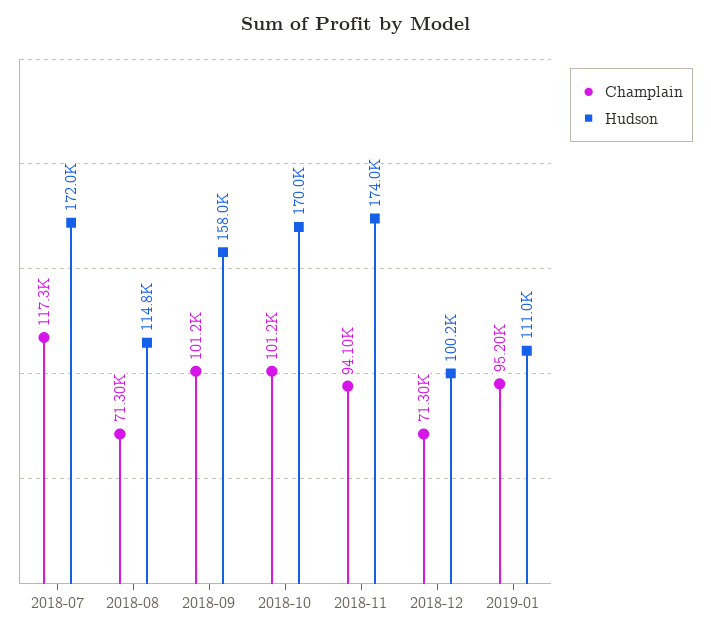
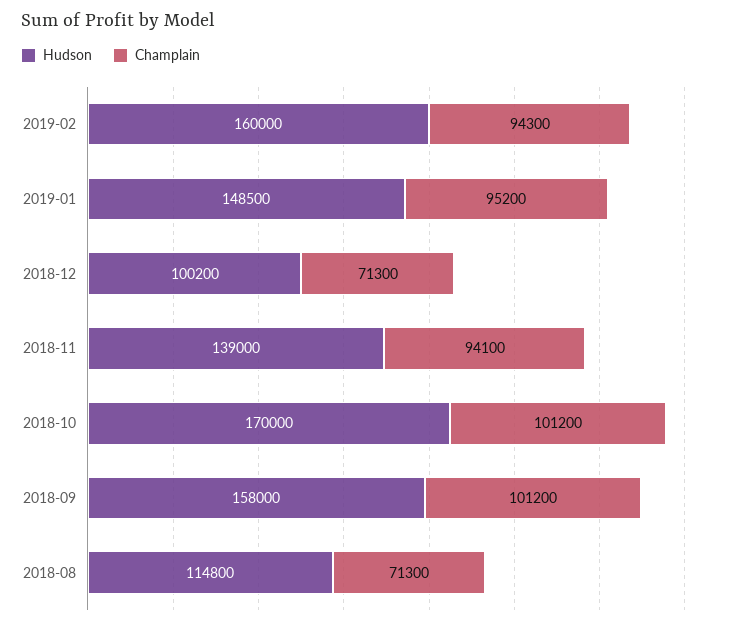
Champlain, 2018-07: 117300 -> none
Hudson, 2018-07: 172000 -> none
Hudson, 2018-11: 174000 -> 139000
Hudson, 2019-01: 111000 -> 148500
Hudson, 2019-02: none -> 160000
Champlain, 2019-02: none -> 94300

